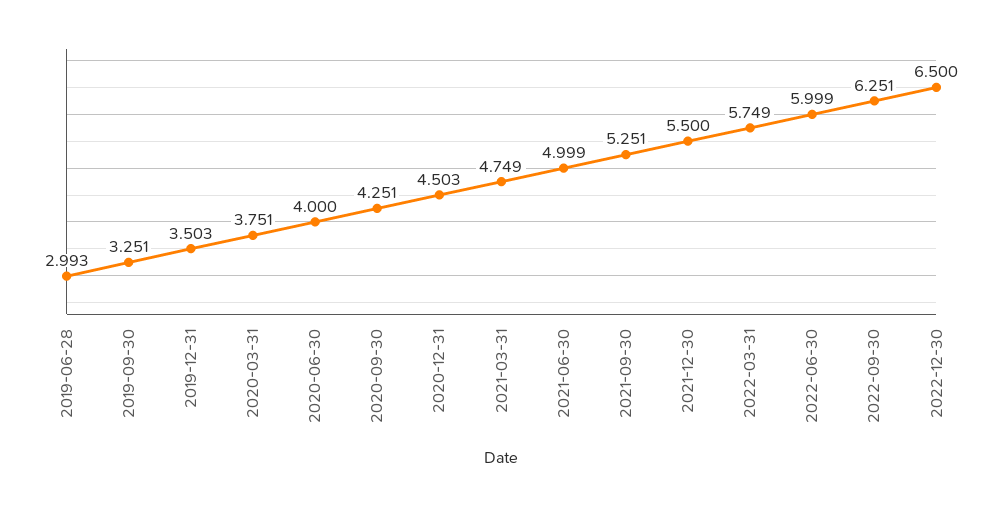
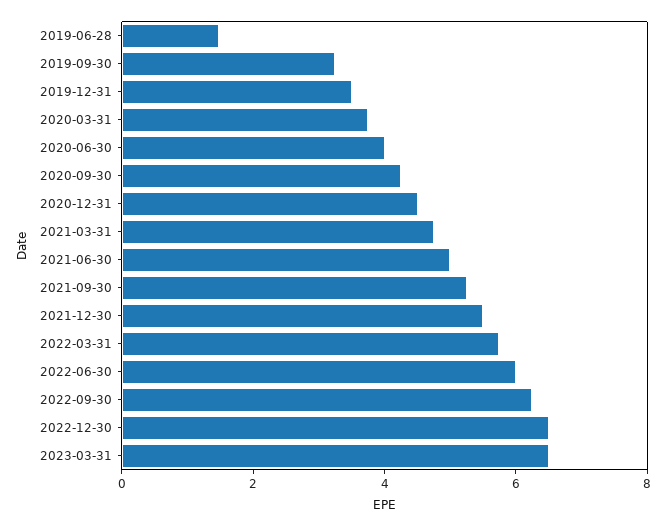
2019-06-28: 2.993 -> 1.5
2023-03-31: none -> 6.5

